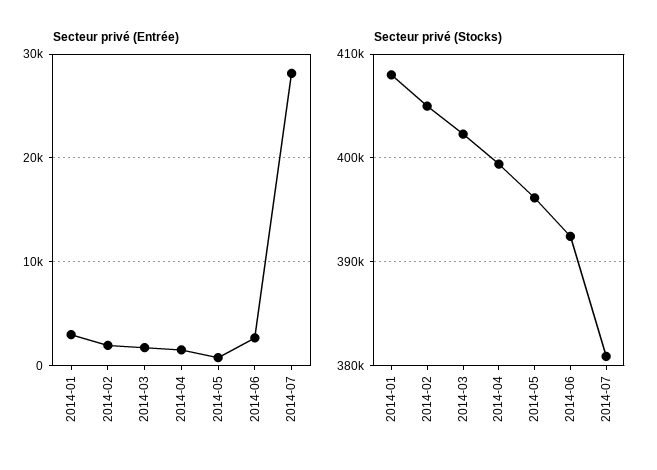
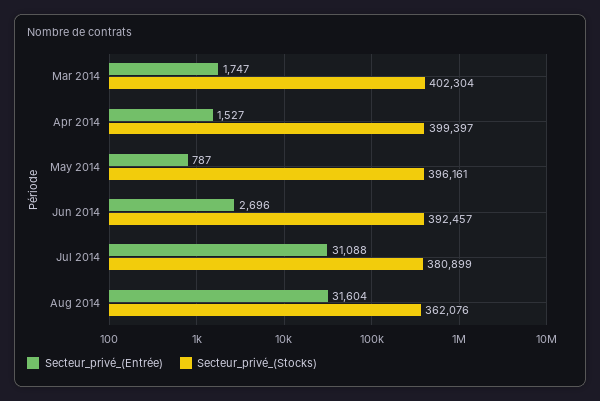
Secteur privé (Entrée), 2014-01: 3000 -> none
Secteur privé (Entrée), 2014-02: 2000 -> none
Secteur privé (Entrée), 2014-07: 28000 -> 31088
Secteur privé (Stocks), 2014-01: 408000 -> none
Secteur privé (Stocks), 2014-02: 405000 -> none
Secteur privé (Entrée), Aug 2014: none -> 31604
Secteur privé (Stocks), Aug 2014: none -> 362076

